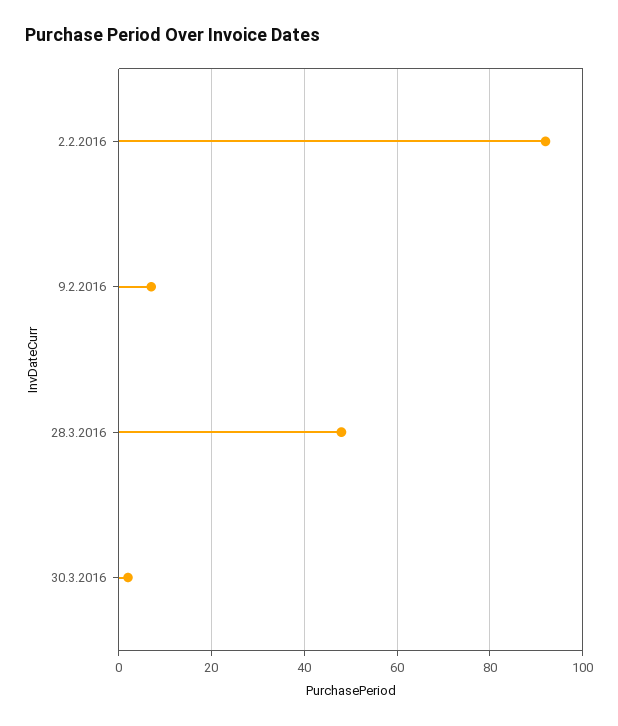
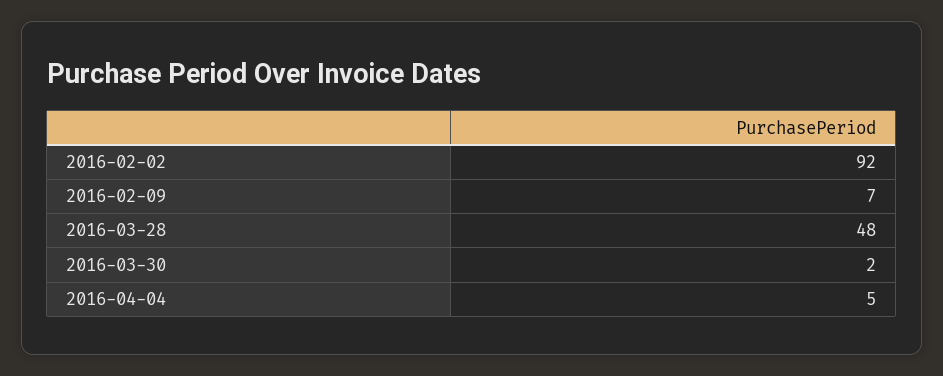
2016-04-04: none -> 5

